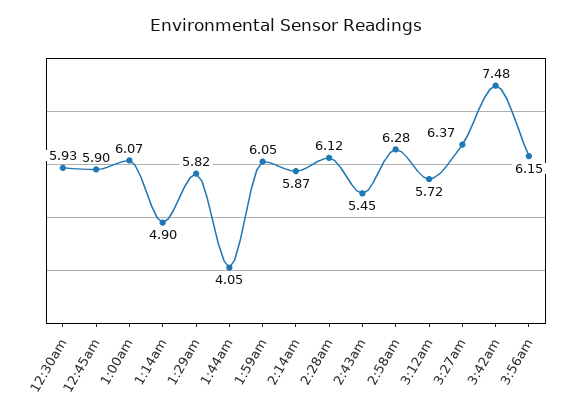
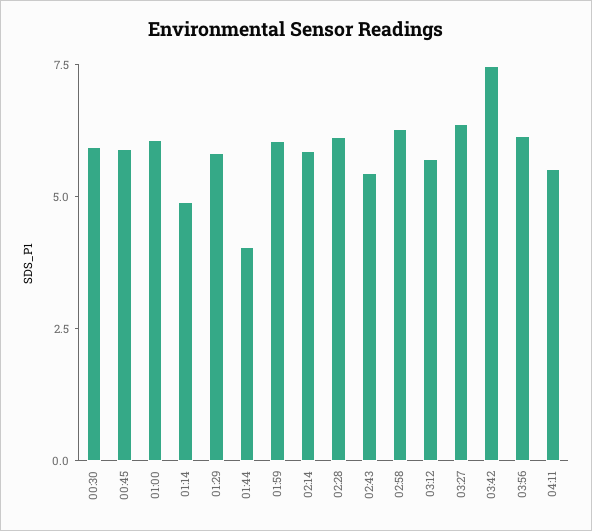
04:11: none -> 5.5

